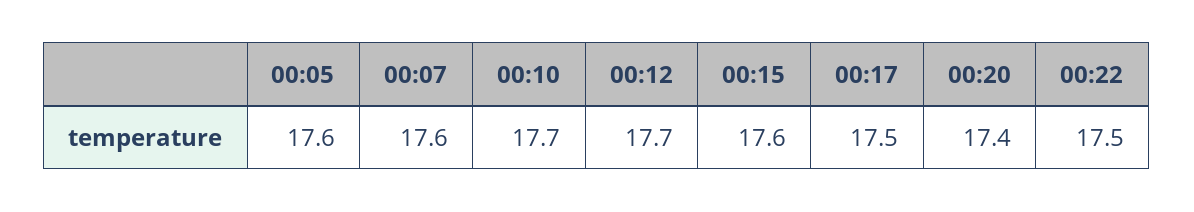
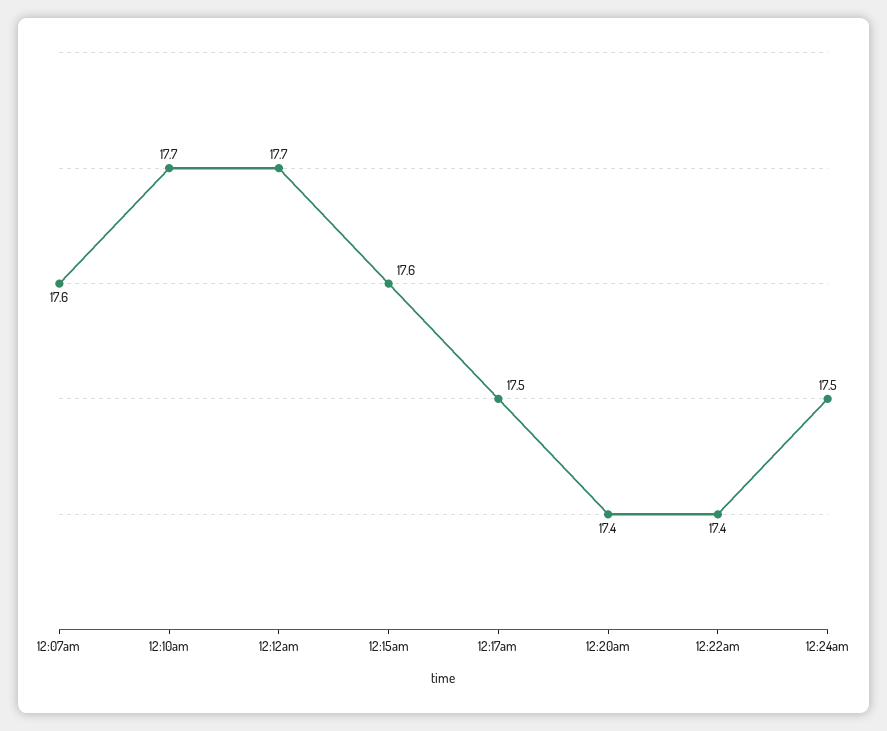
00:05: 17.6 -> none
00:22: 17.5 -> 17.4
12:24am: none -> 17.5

